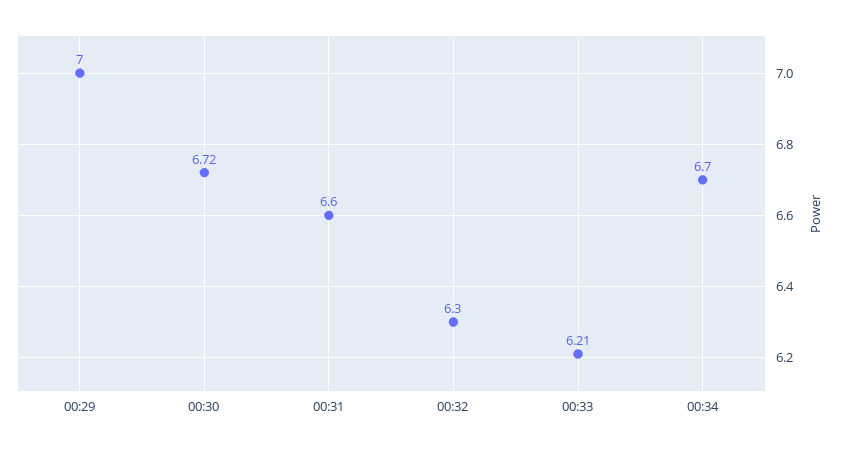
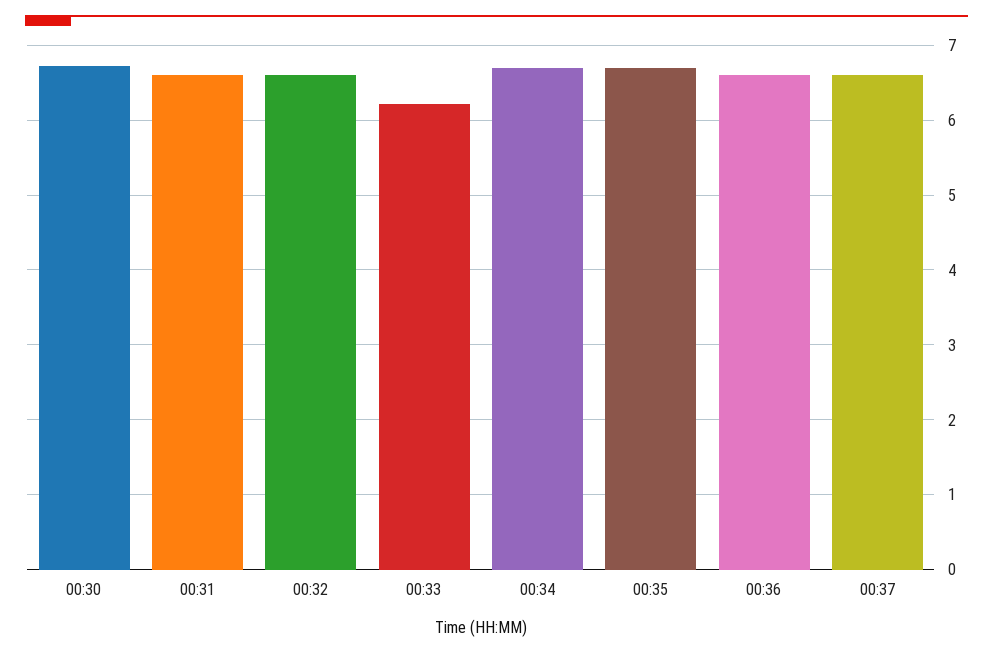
00:29: 7 -> none
00:32: 6.3 -> 6.6
00:35: none -> 6.7
00:36: none -> 6.6
00:37: none -> 6.6

